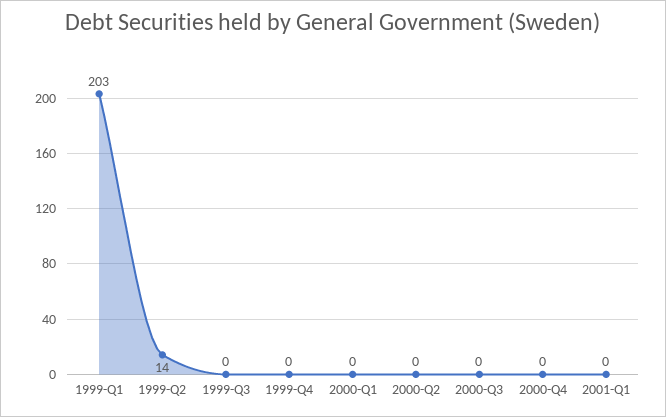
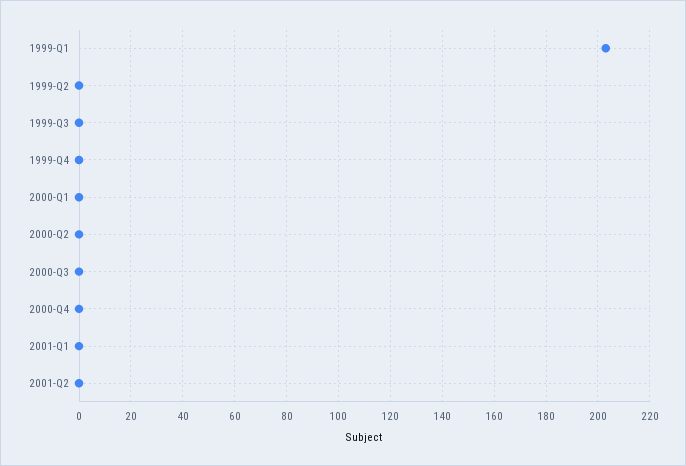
1999-Q2: 14 -> 0
2001-Q2: none -> 0

